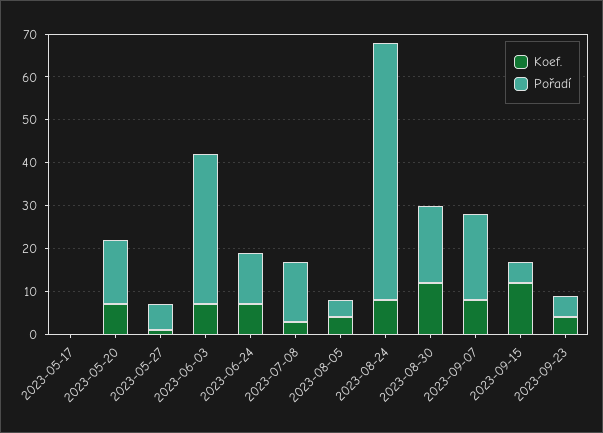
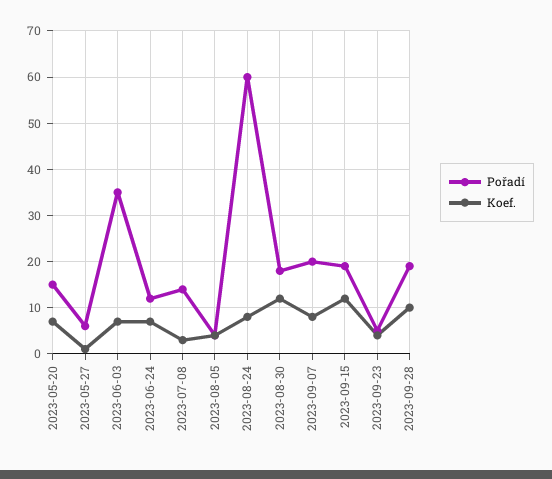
Koef., 2023-05-17: 0 -> none
Pořadí, 2023-05-17: 0 -> none
Pořadí, 2023-09-15: 5 -> 20
Pořadí, 2023-09-28: none -> 20
Koef., 2023-09-28: none -> 10

